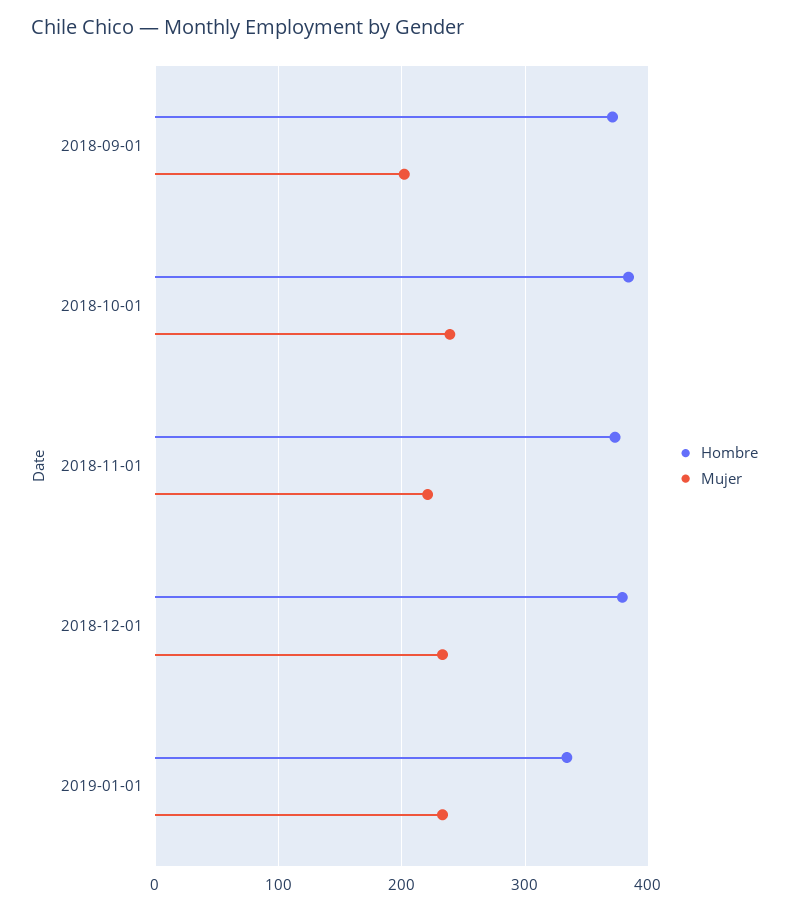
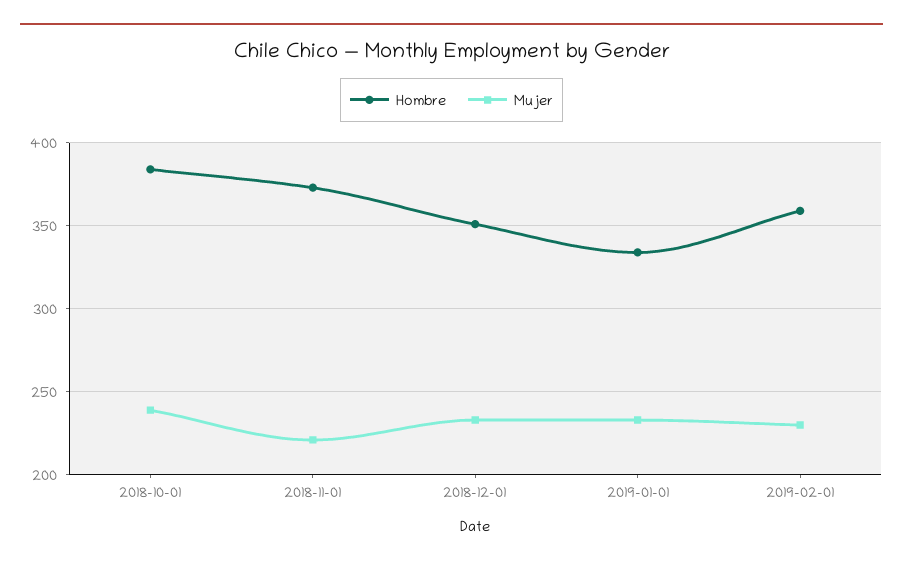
Hombre, 2018-09-01: 370 -> none
Mujer, 2018-09-01: 200 -> none
Hombre, 2018-12-01: 380 -> 350
Hombre, 2019-02-01: none -> 360
Mujer, 2019-02-01: none -> 230

